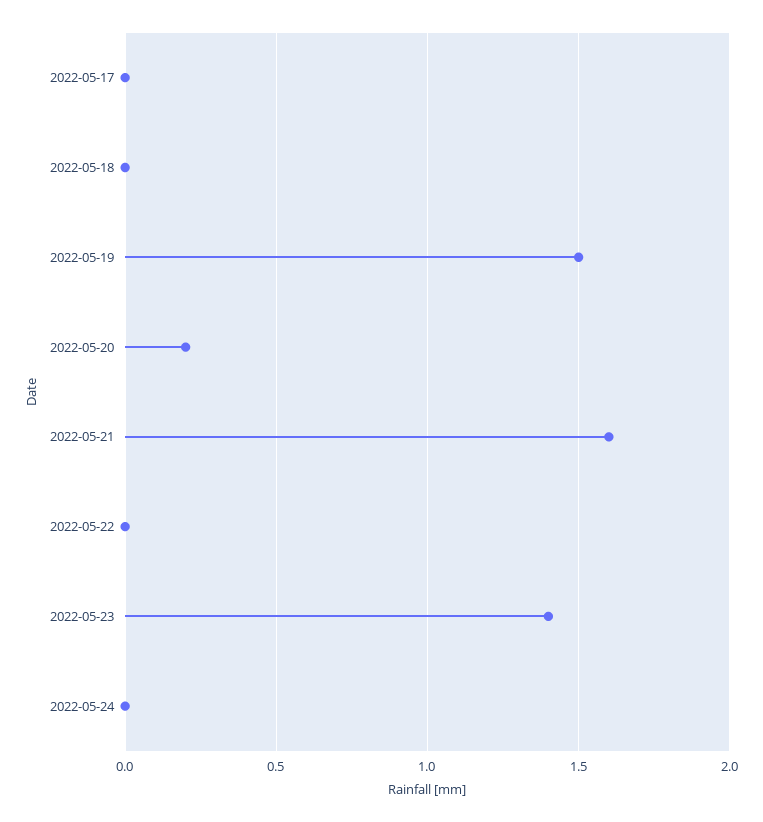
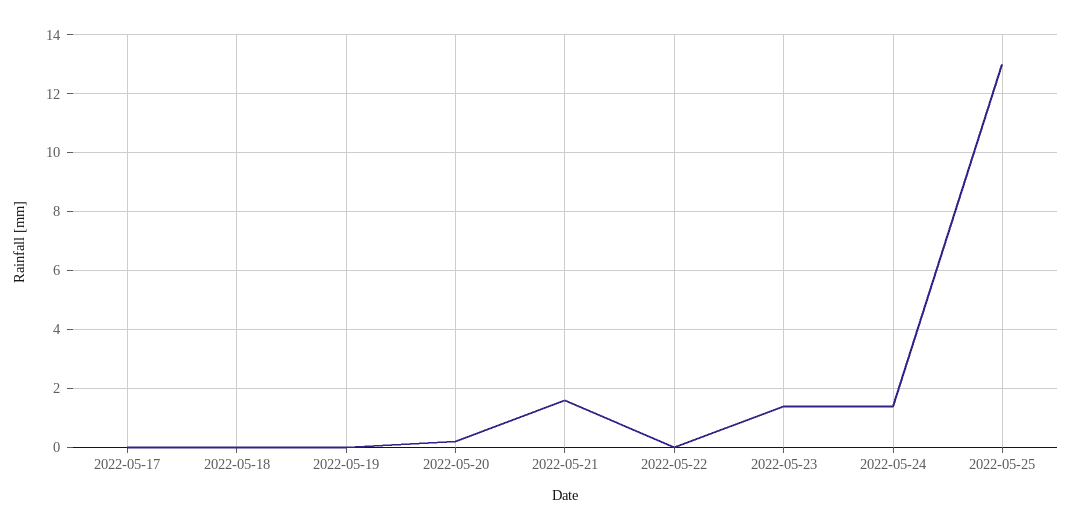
2022-05-19: 1.5 -> 0
2022-05-24: 0 -> 1.5
2022-05-25: none -> 13

